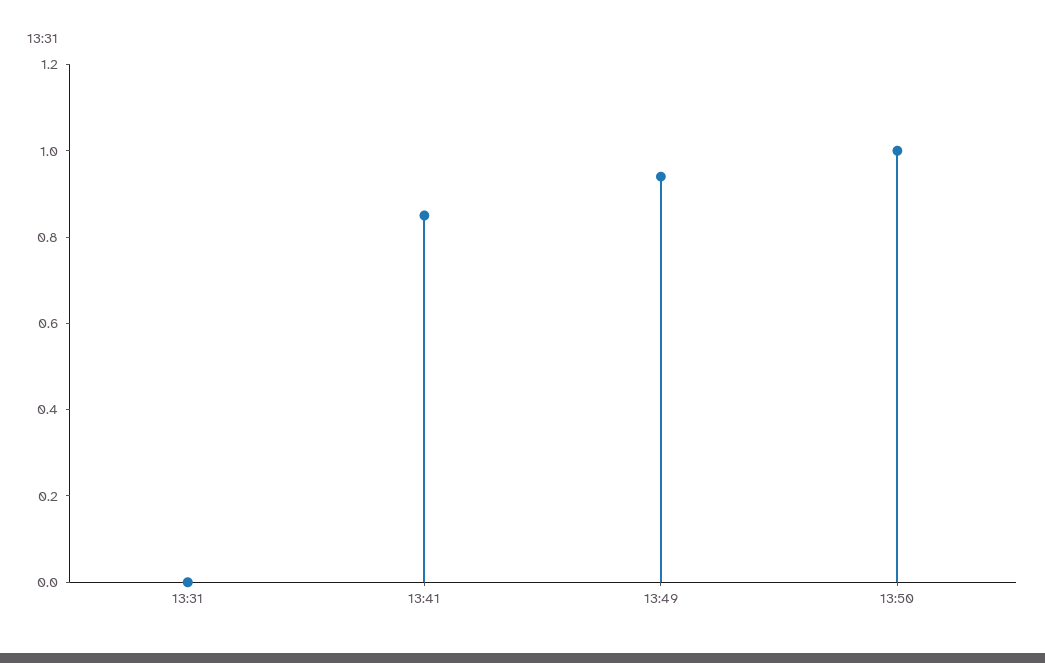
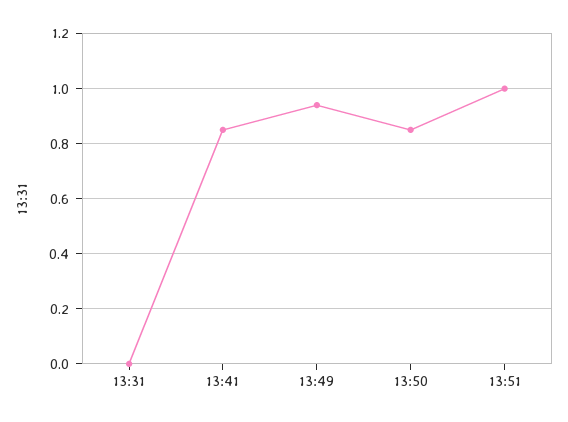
13:50: 1 -> 0.85
13:51: none -> 1

